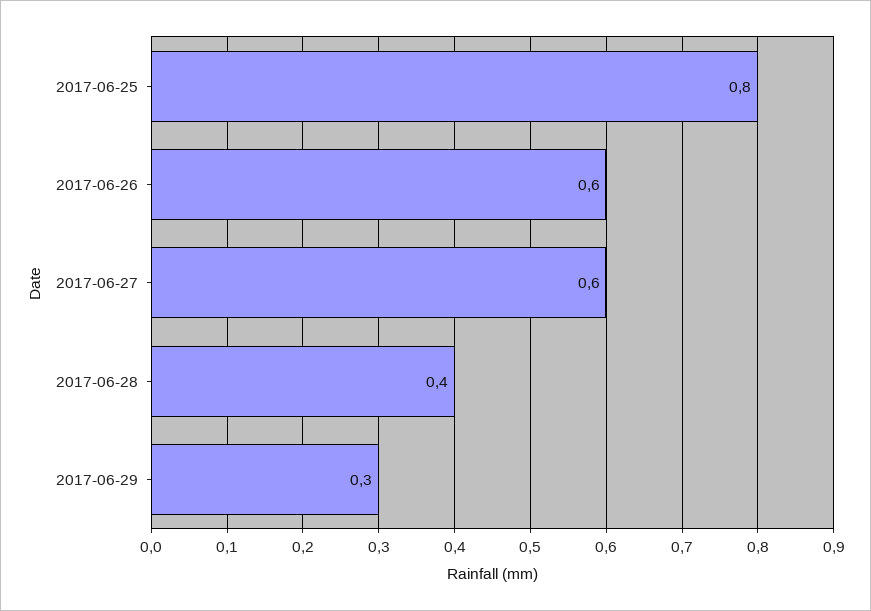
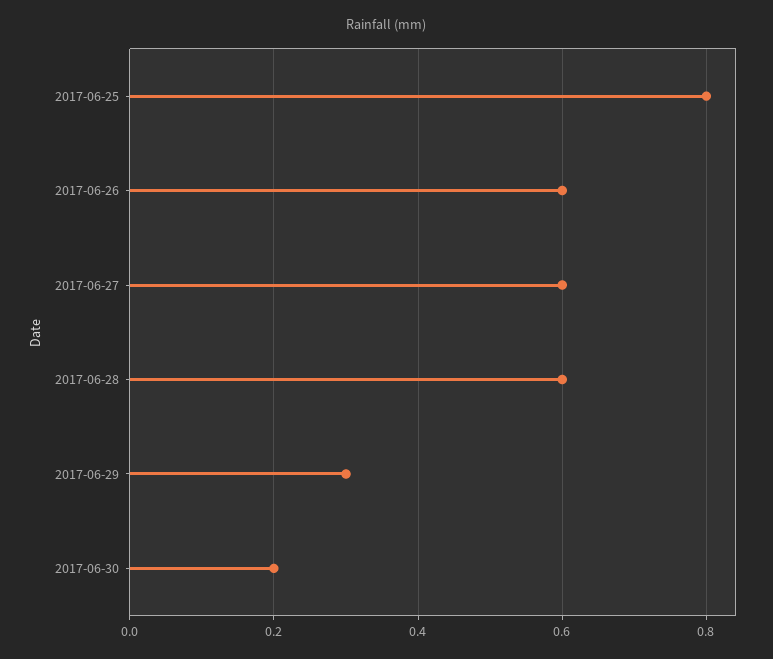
2017-06-28: 0.4 -> 0.6
2017-06-30: none -> 0.2

